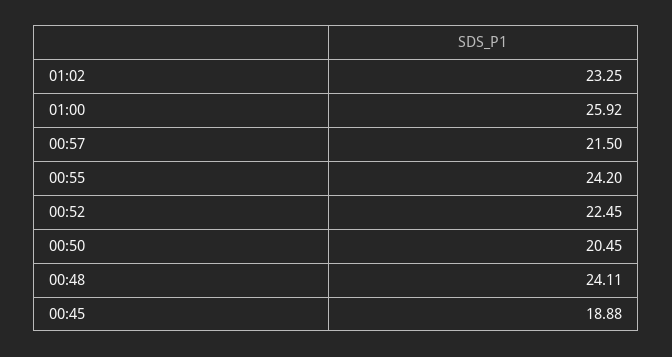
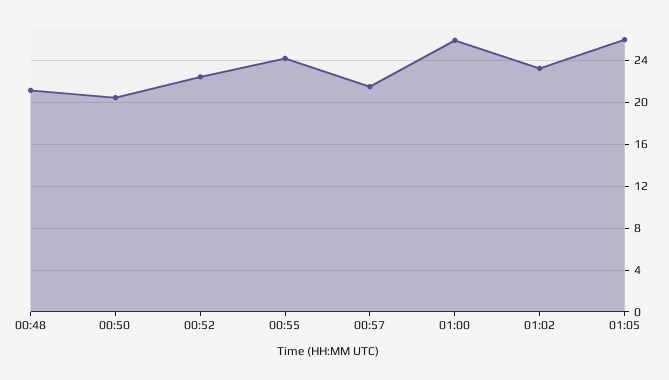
00:48: 24.11 -> 21
00:45: 18.88 -> none
01:05: none -> 26

